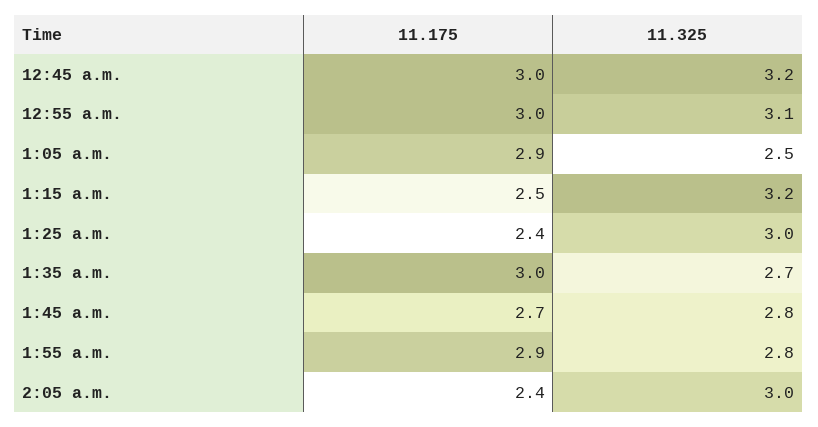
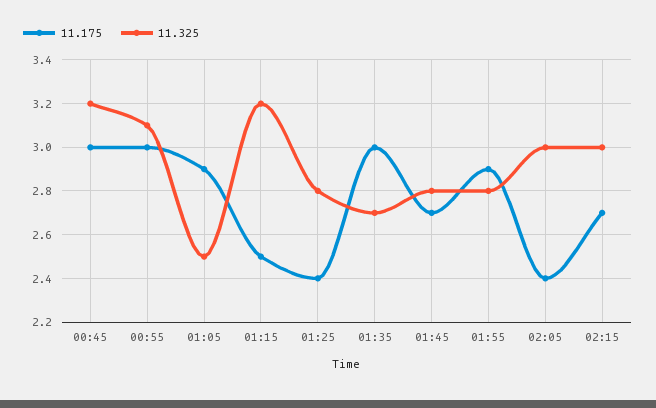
11.325, 1:25 a.m.: 3 -> 2.8
11.175, 02:15: none -> 2.7
11.325, 02:15: none -> 3

